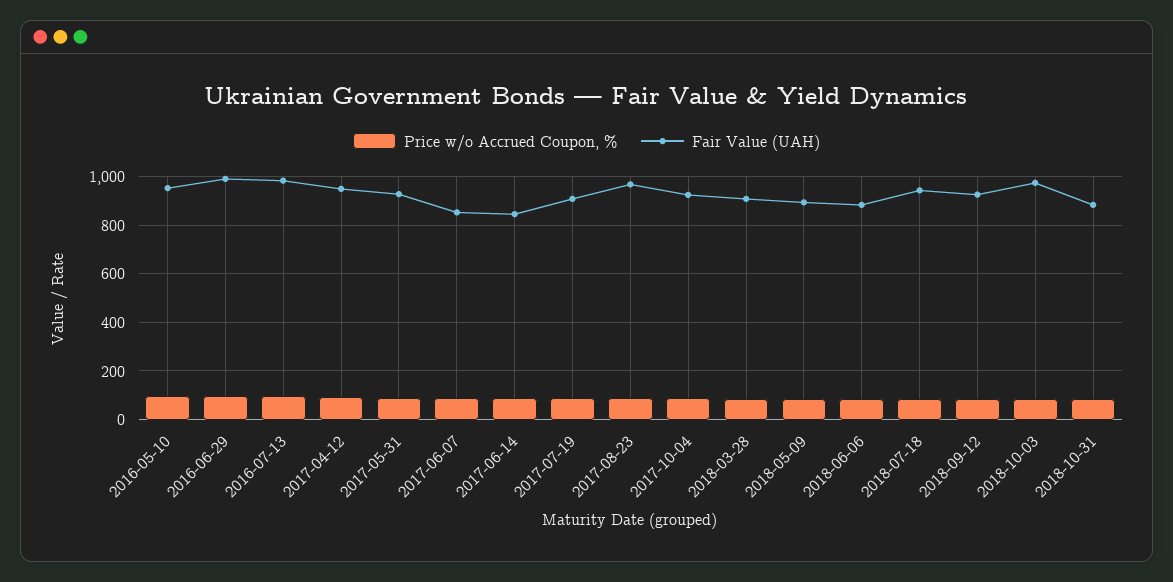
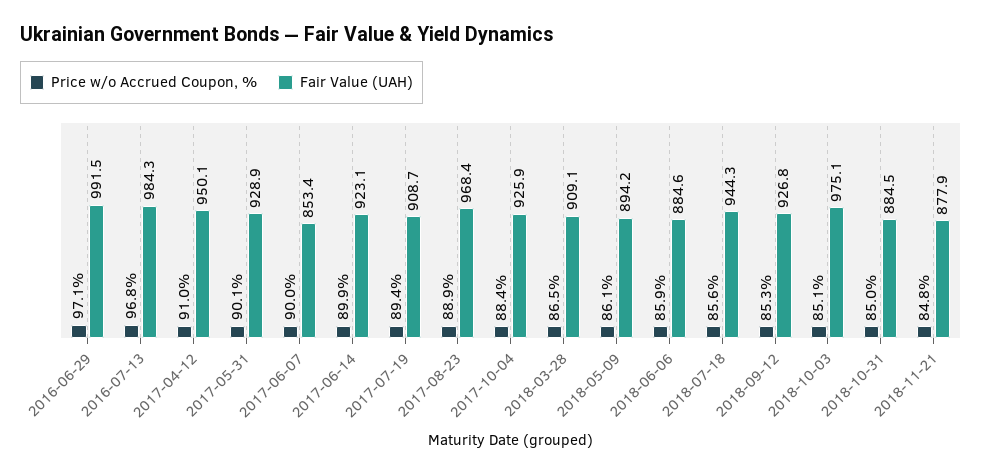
Price w/o Accrued Coupon, %, 2016-05-10: 100 -> none
Fair Value (UAH), 2016-05-10: 950 -> none
Fair Value (UAH), 2017-06-14: 850 -> 923.1
Price w/o Accrued Coupon, %, 2018-11-21: none -> 84.8
Fair Value (UAH), 2018-11-21: none -> 877.9

